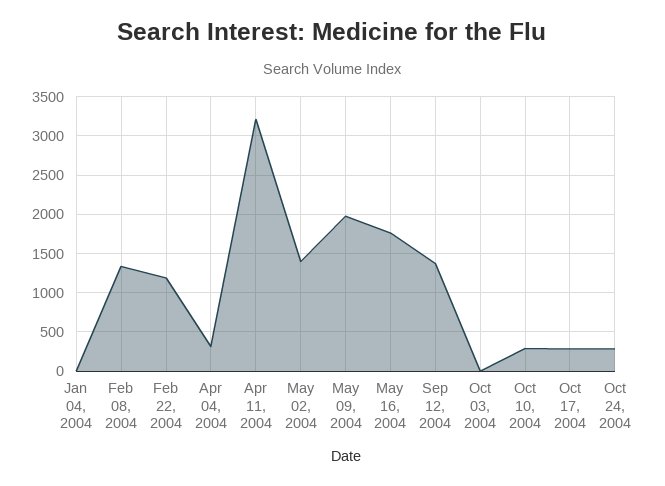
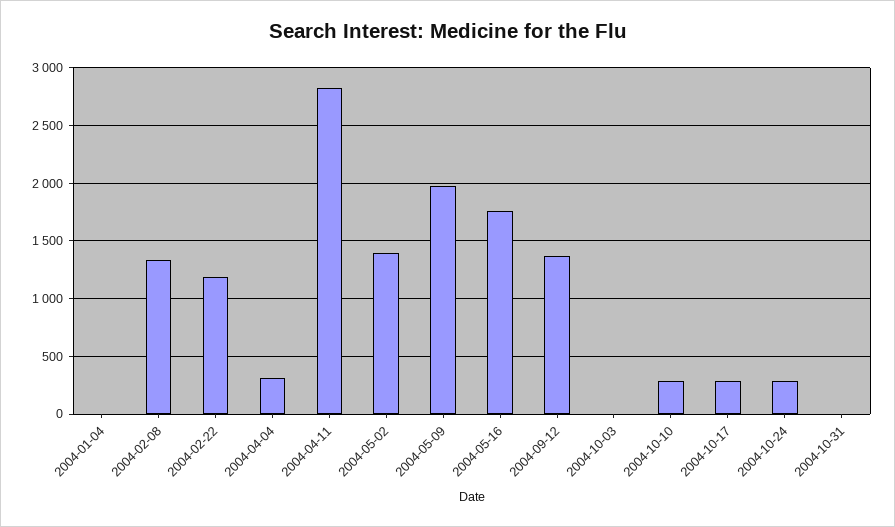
Apr 11, 2004: 3200 -> 2800
2004-10-31: none -> 0

